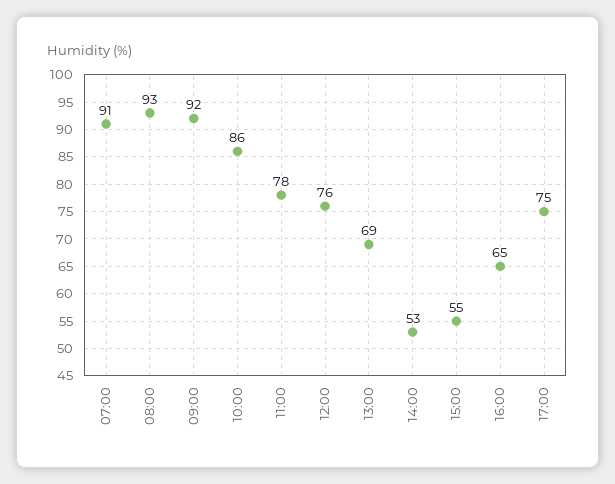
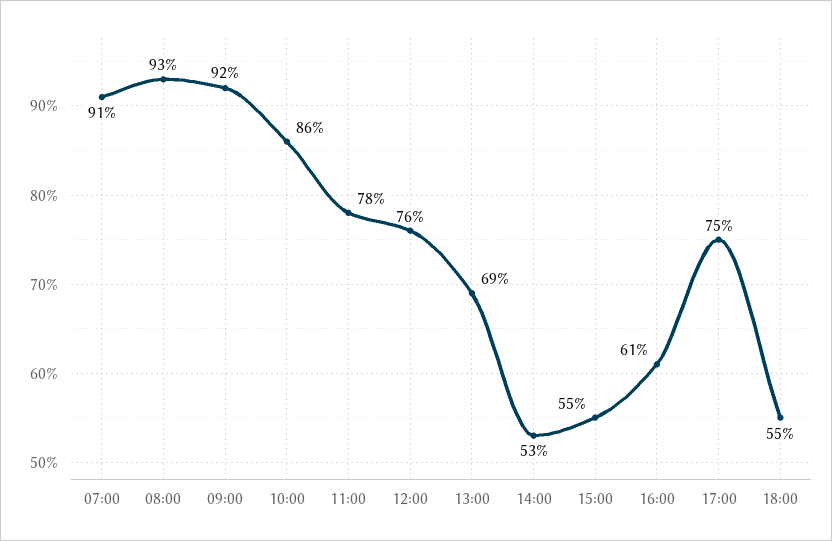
16:00: 65 -> 61
18:00: none -> 55

